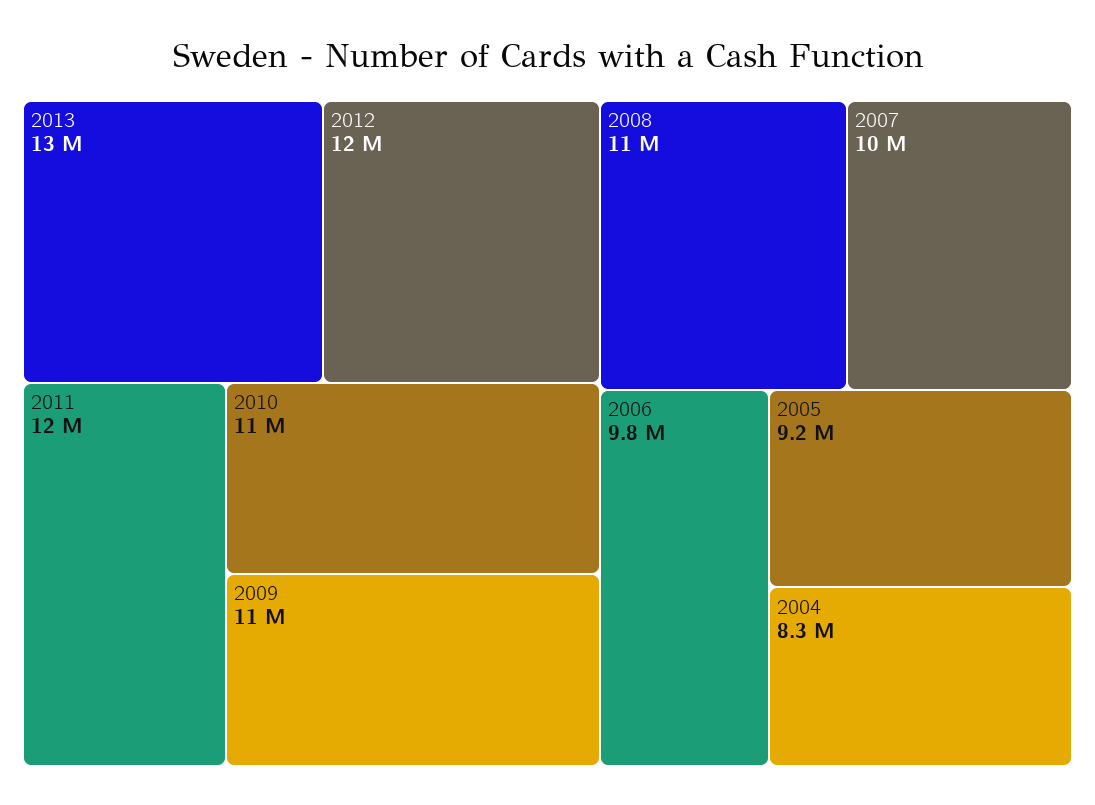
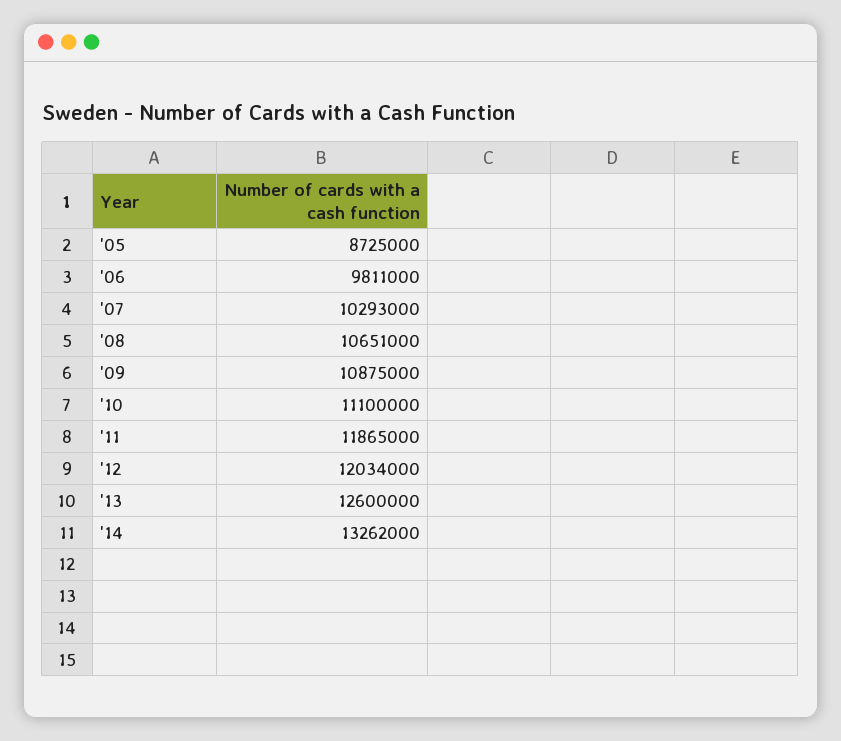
2005: 9200000 -> 8725000
2004: 8300000 -> none
'14: none -> 13262000

